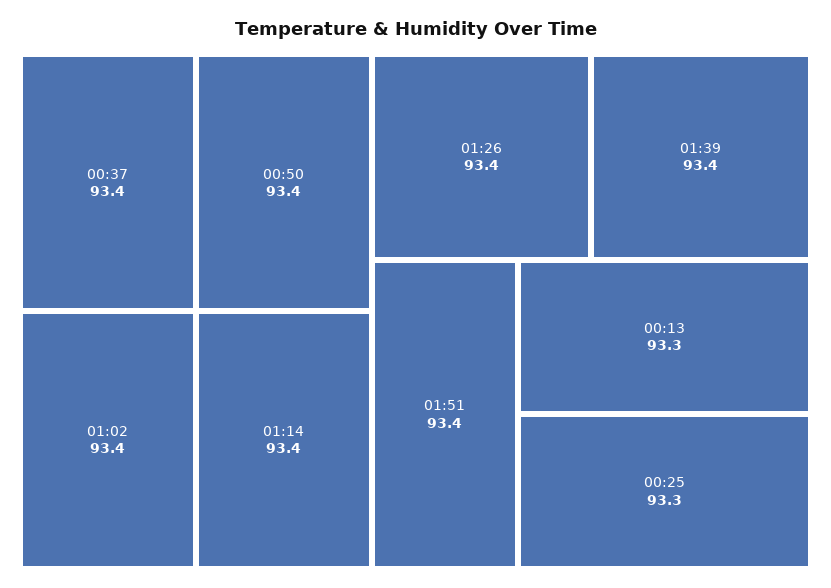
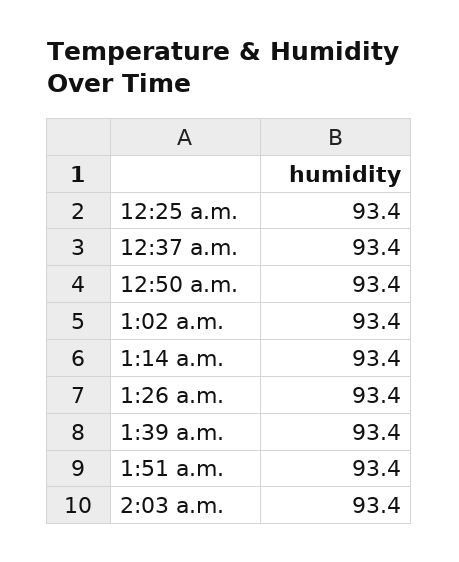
00:13: 93.3 -> none
00:25: 93.3 -> 93.4
2:03 a.m.: none -> 93.4

